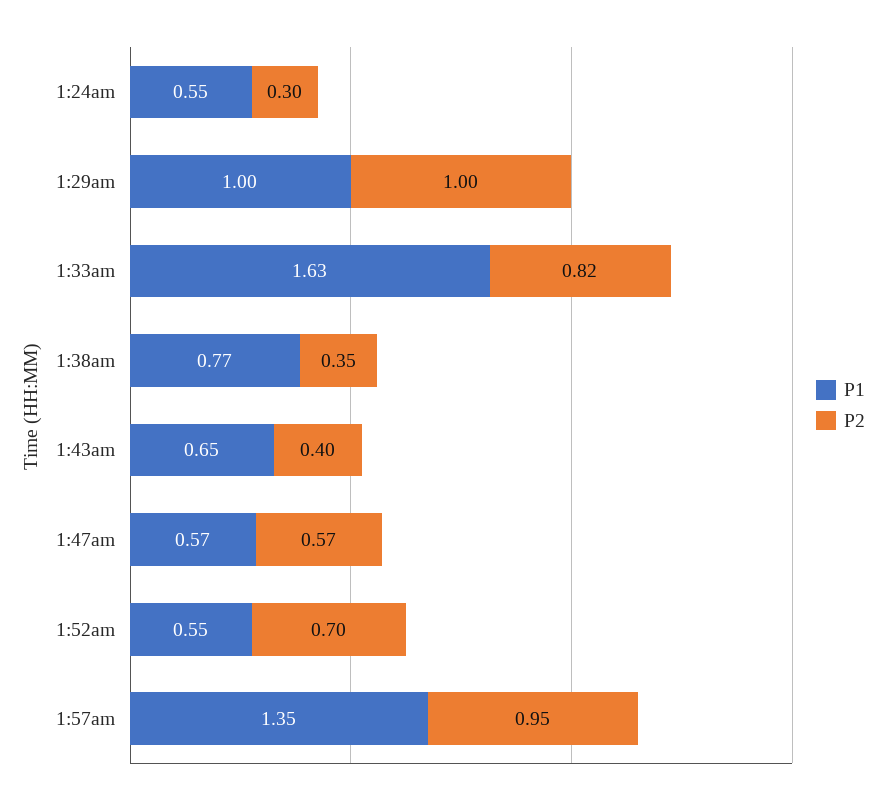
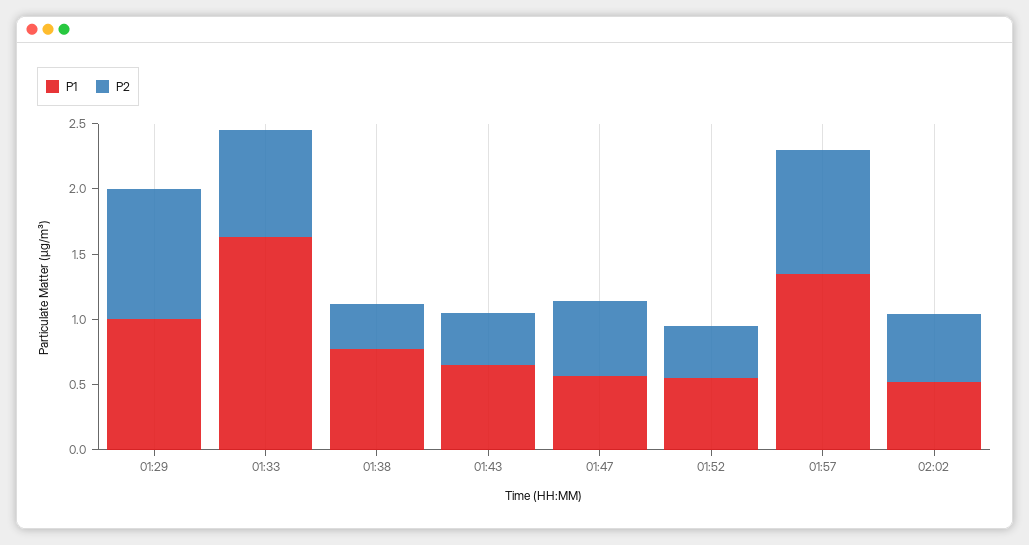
P1, 1:24am: 0.55 -> none
P2, 1:24am: 0.3 -> none
P2, 1:52am: 0.7 -> 0.4
P1, 02:02: none -> 0.5
P2, 02:02: none -> 0.5

